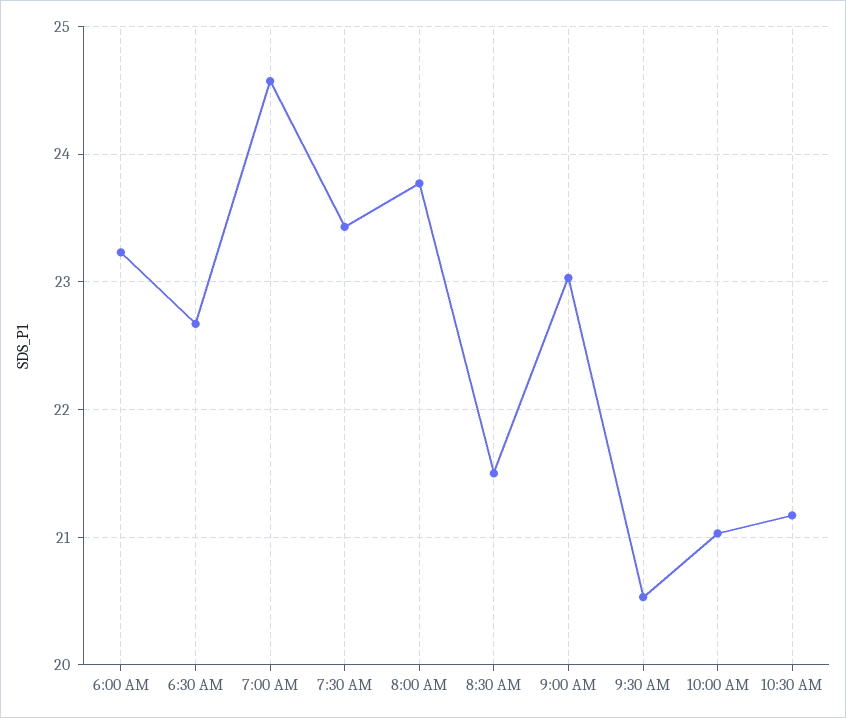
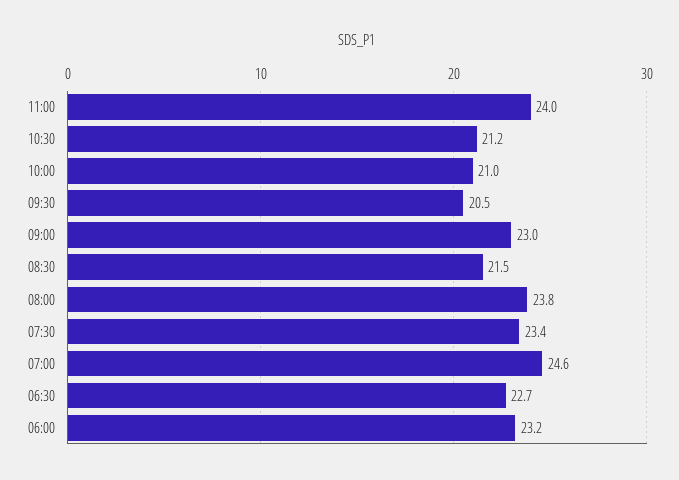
11:00: none -> 24

